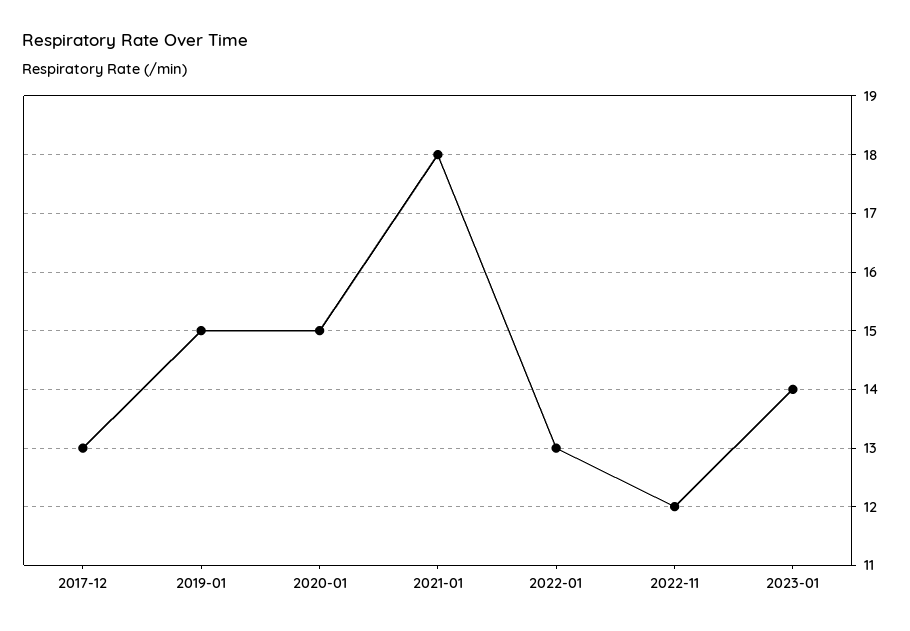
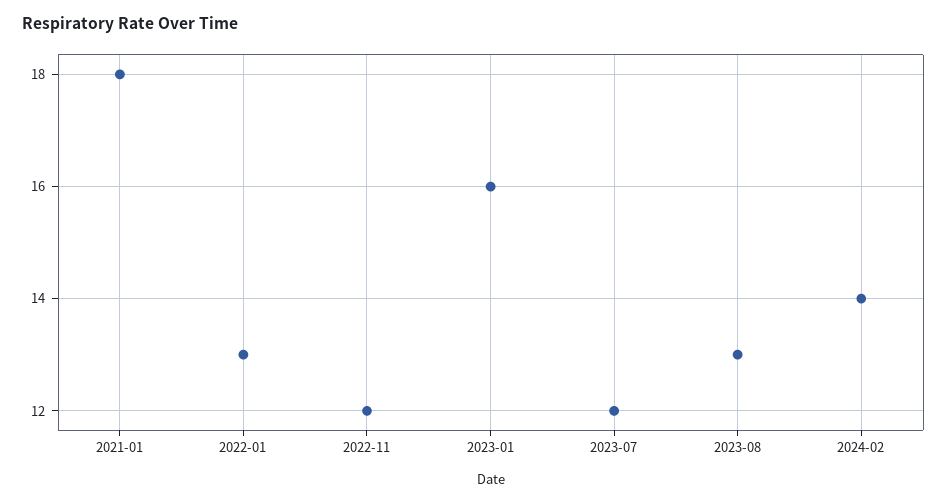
2017-12: 13 -> none
2019-01: 15 -> none
2020-01: 15 -> none
2023-01: 14 -> 16
2023-07: none -> 12
2023-08: none -> 13
2024-02: none -> 14

